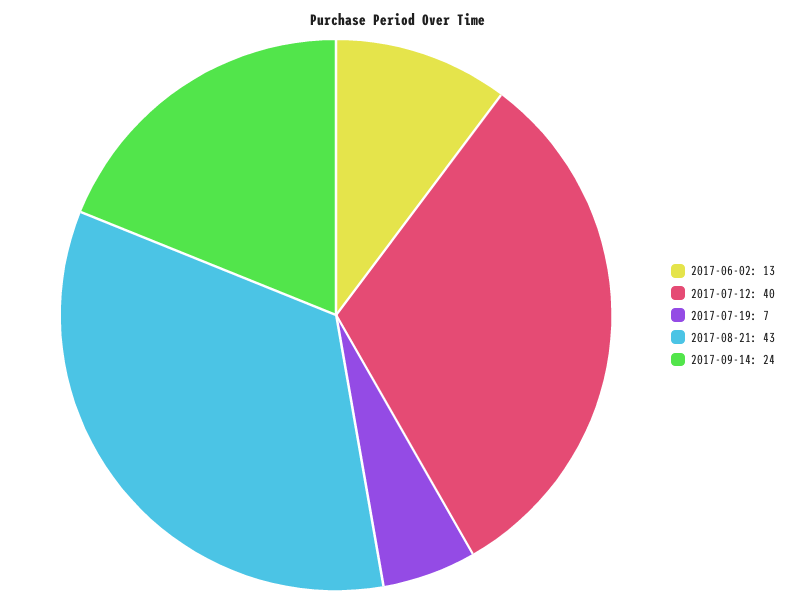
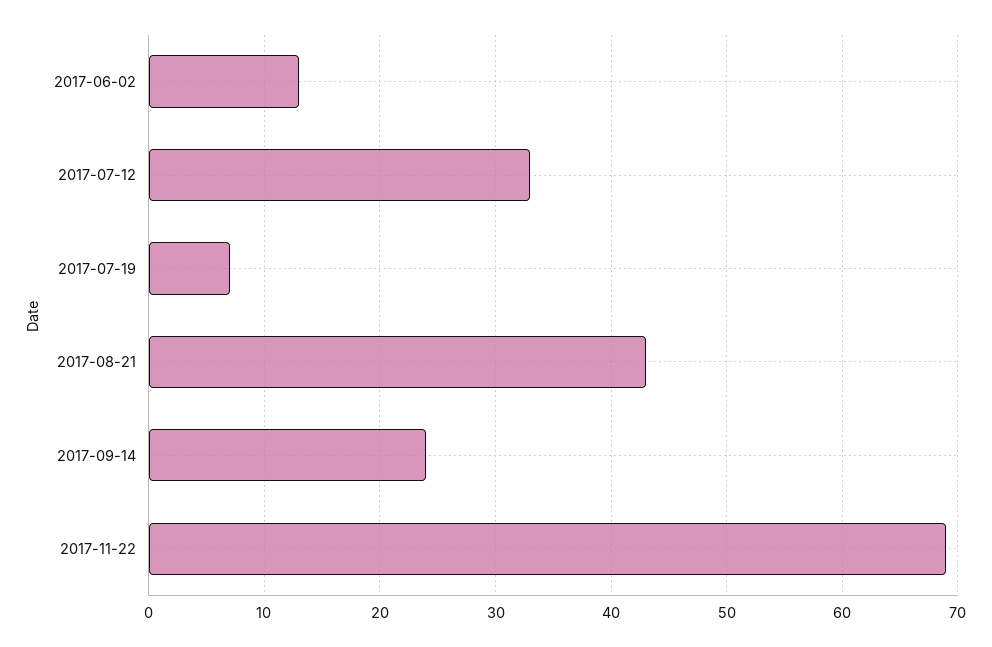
2017-07-12: 40 -> 33
2017-11-22: none -> 69

